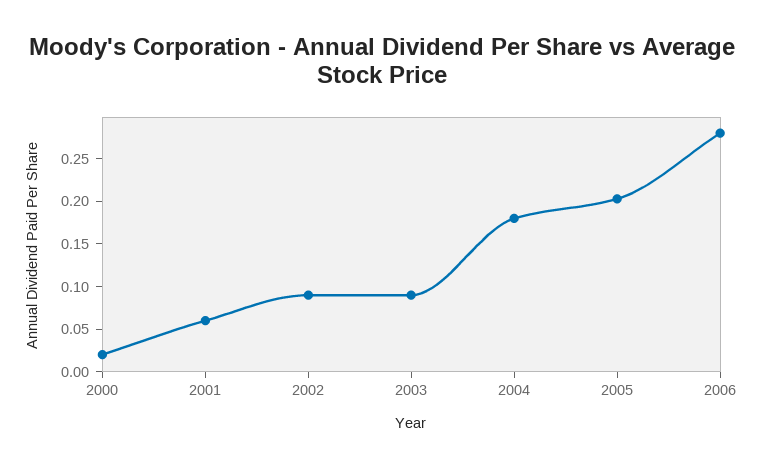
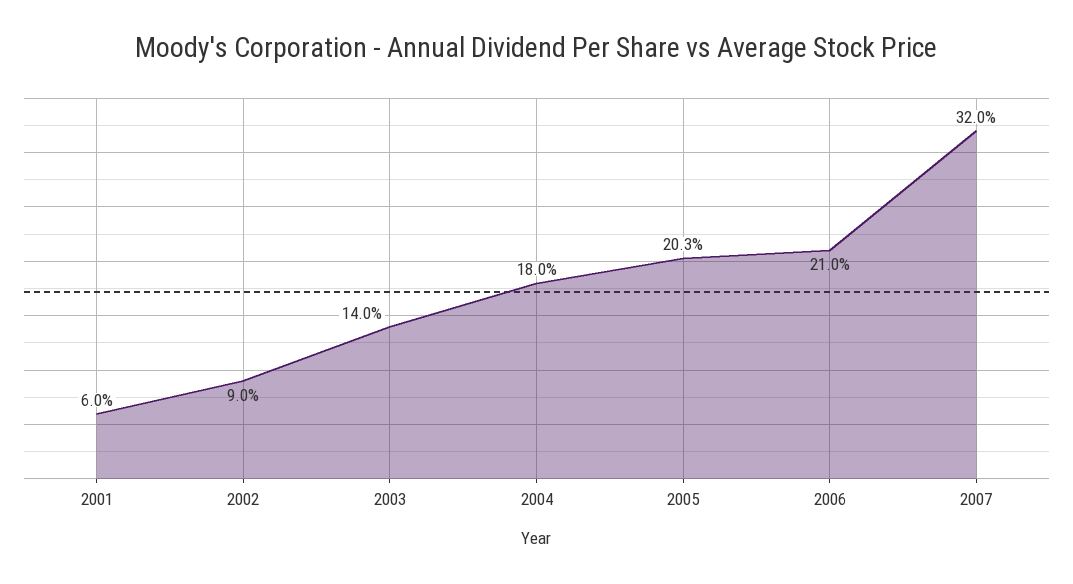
2000: 0.02 -> none
2003: 0.09 -> 0.14
2006: 0.28 -> 0.21
2007: none -> 0.32

